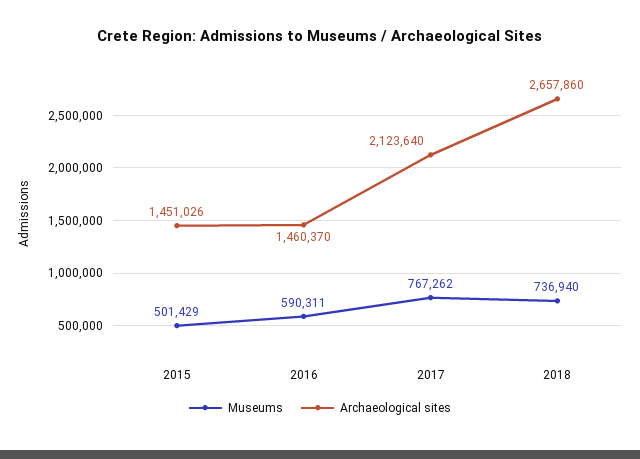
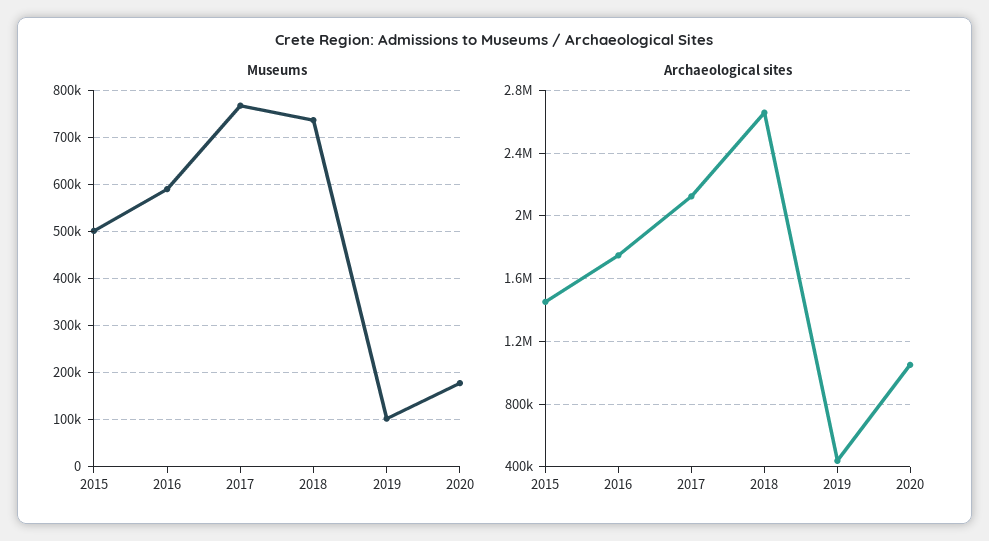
Archaeological sites, 2016: 1460370 -> 1750000
Museums, 2019: none -> 100000
Museums, 2020: none -> 180000
Archaeological sites, 2019: none -> 450000
Archaeological sites, 2020: none -> 1050000

